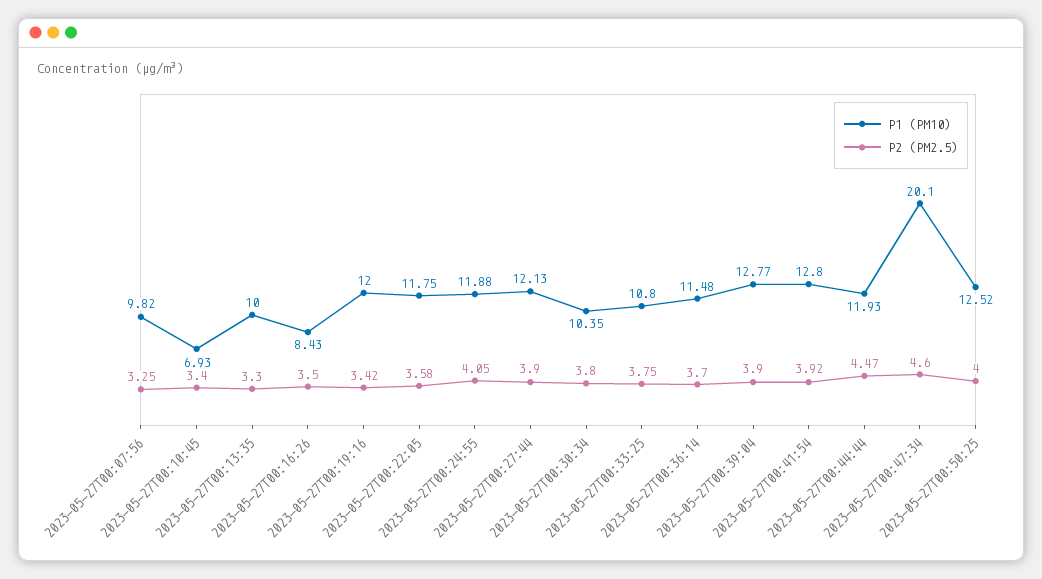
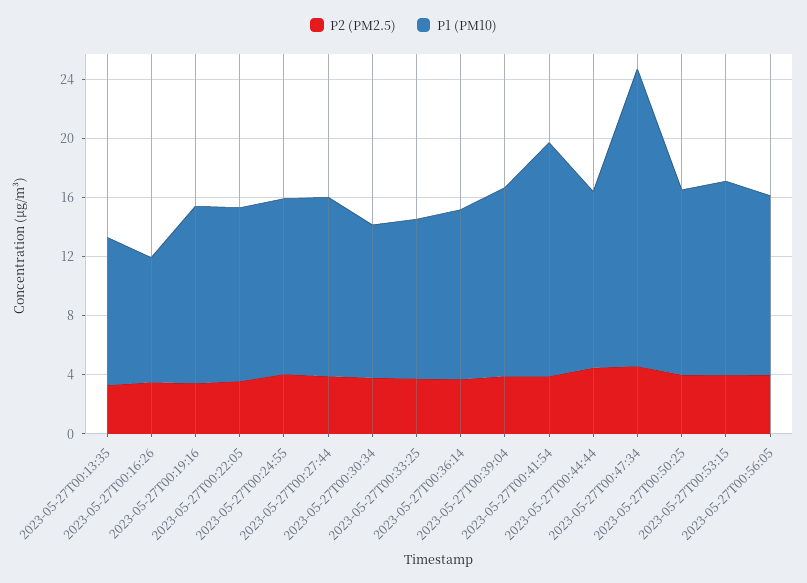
P1 (PM10), 2023-05-27T00:07:56: 9.82 -> none
P2 (PM2.5), 2023-05-27T00:07:56: 3.25 -> none
P1 (PM10), 2023-05-27T00:10:45: 6.93 -> none
P2 (PM2.5), 2023-05-27T00:10:45: 3.4 -> none
P1 (PM10), 2023-05-27T00:41:54: 12.8 -> 16
P2 (PM2.5), 2023-05-27T00:53:15: none -> 4
P1 (PM10), 2023-05-27T00:53:15: none -> 13
P2 (PM2.5), 2023-05-27T00:56:05: none -> 4
P1 (PM10), 2023-05-27T00:56:05: none -> 12

